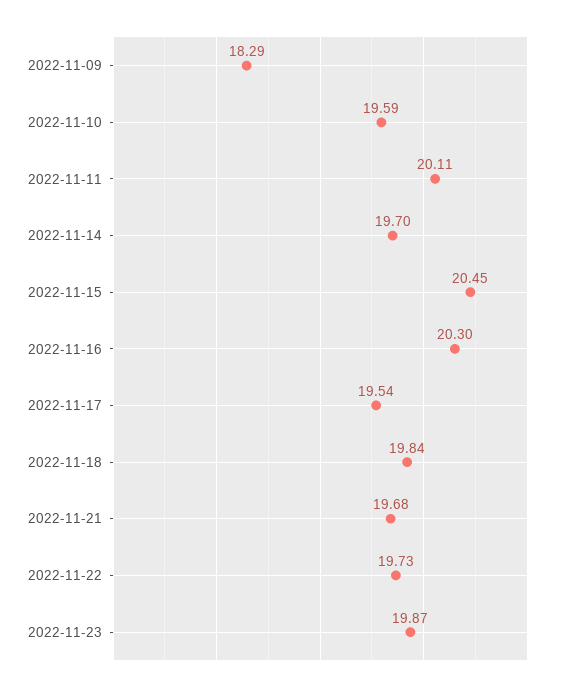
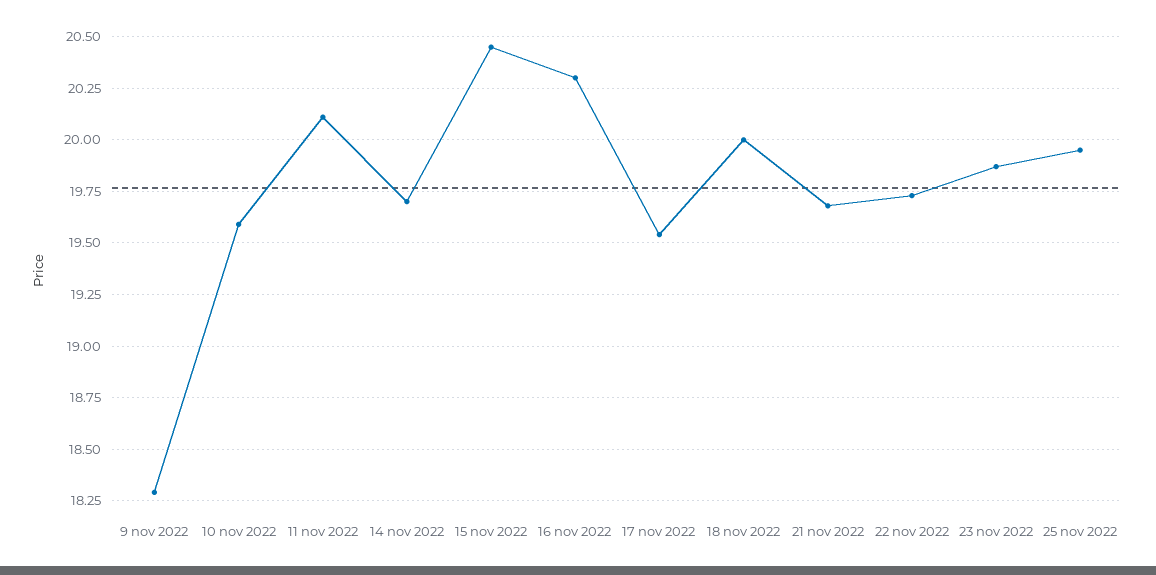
2022-11-18: 19.84 -> 20
25 nov 2022: none -> 19.95

